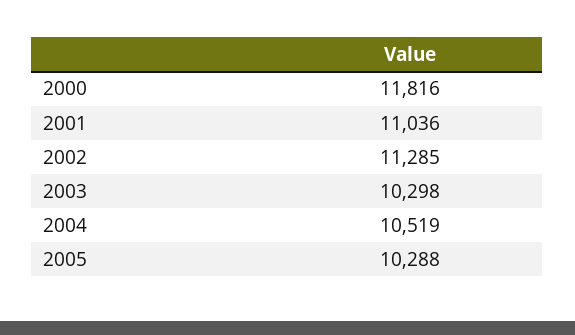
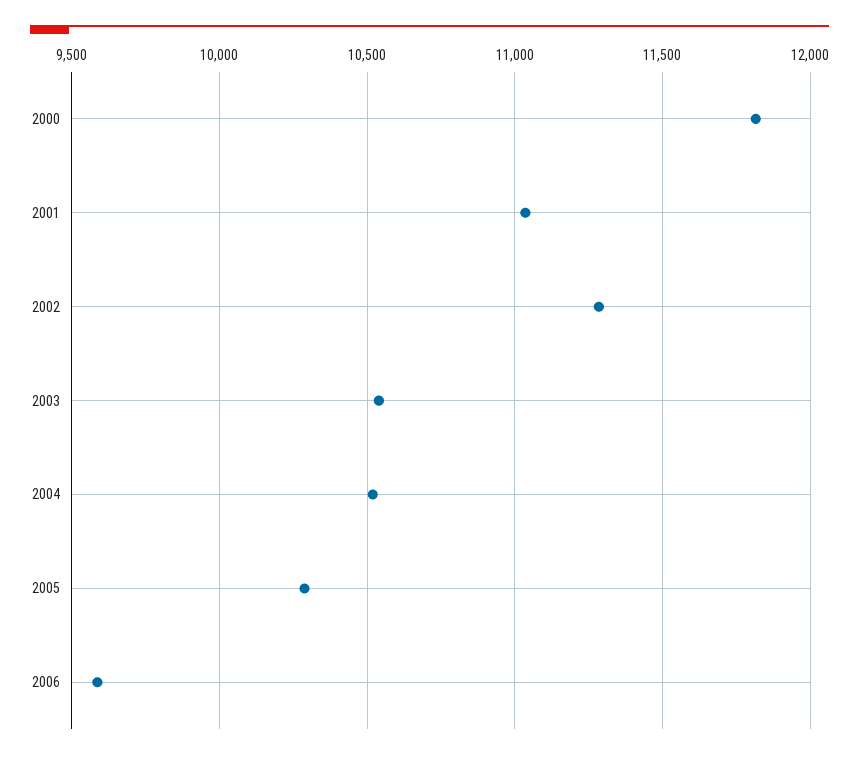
2003: 10298 -> 10550
2006: none -> 9600

